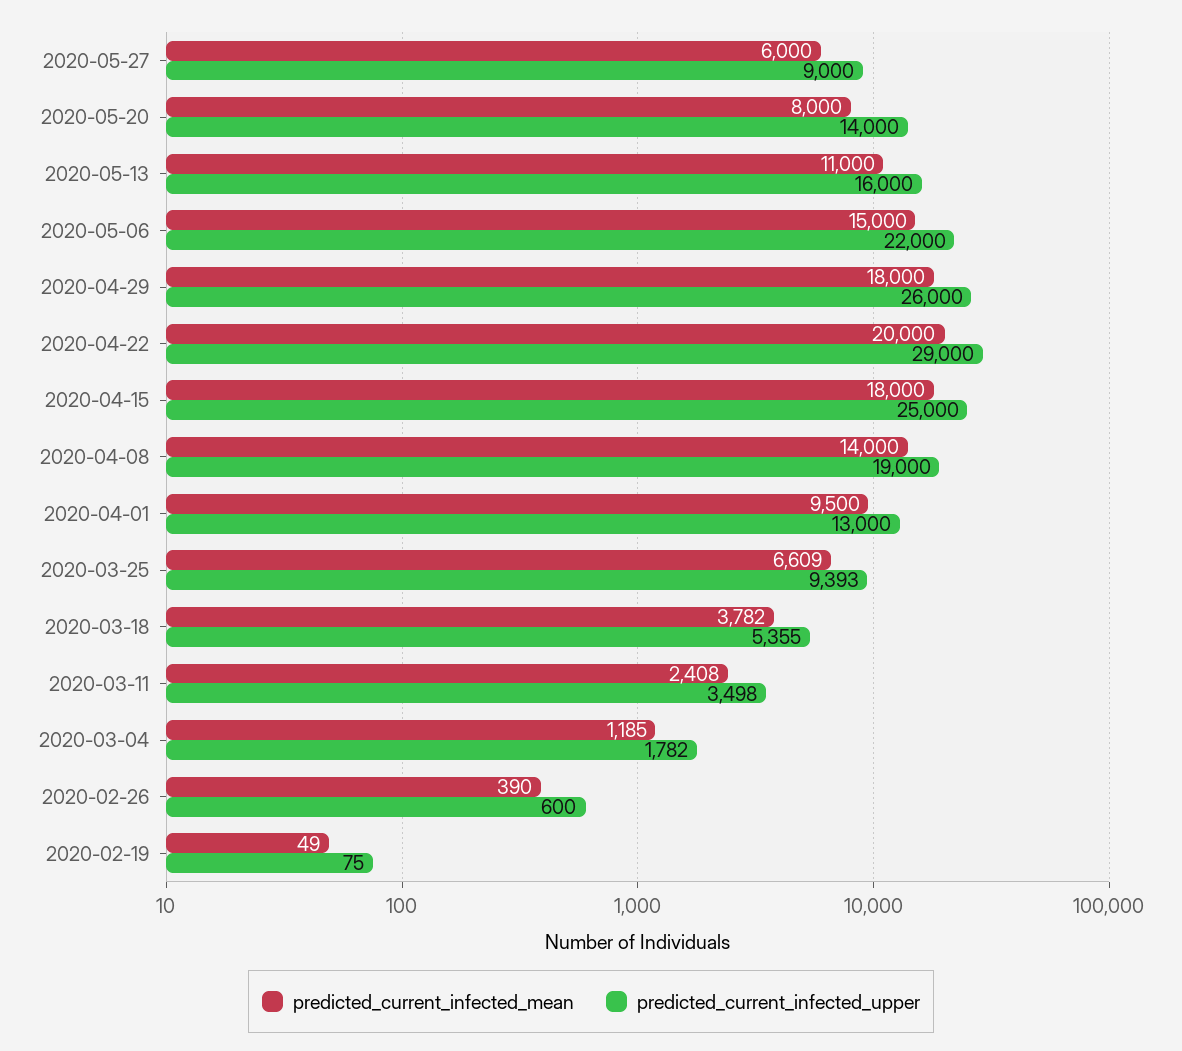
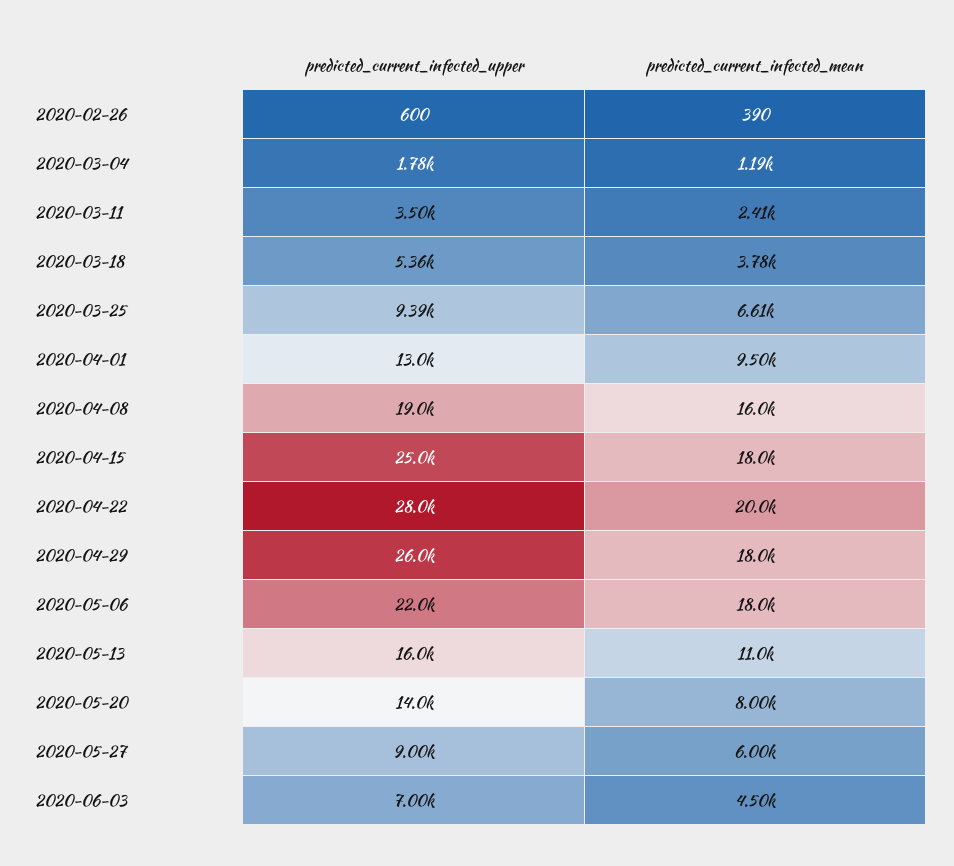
predicted_current_infected_mean, 2020-05-06: 15000 -> 18000
predicted_current_infected_upper, 2020-04-22: 29000 -> 28000
predicted_current_infected_mean, 2020-04-08: 14000 -> 16000
predicted_current_infected_mean, 2020-02-19: 49 -> none
predicted_current_infected_upper, 2020-02-19: 75 -> none
predicted_current_infected_upper, 2020-06-03: none -> 7000
predicted_current_infected_mean, 2020-06-03: none -> 4500

